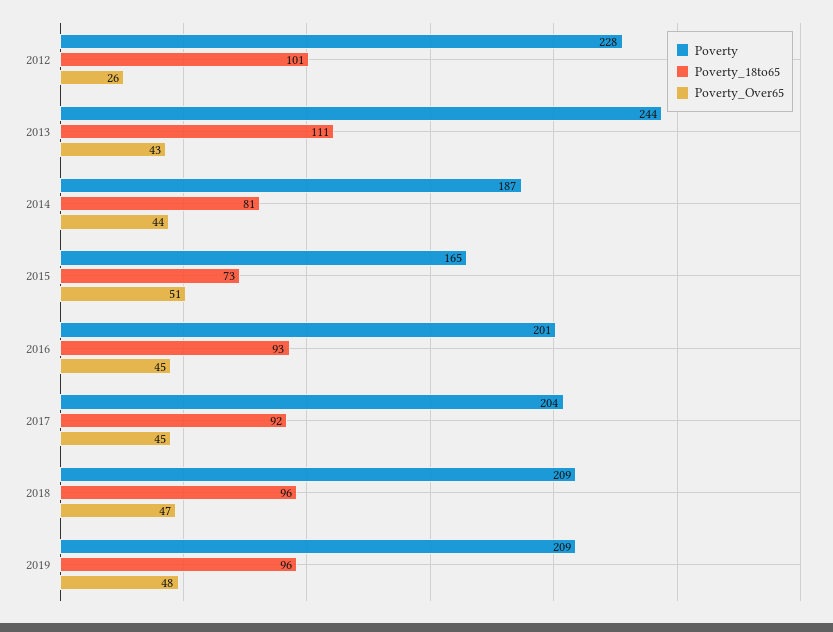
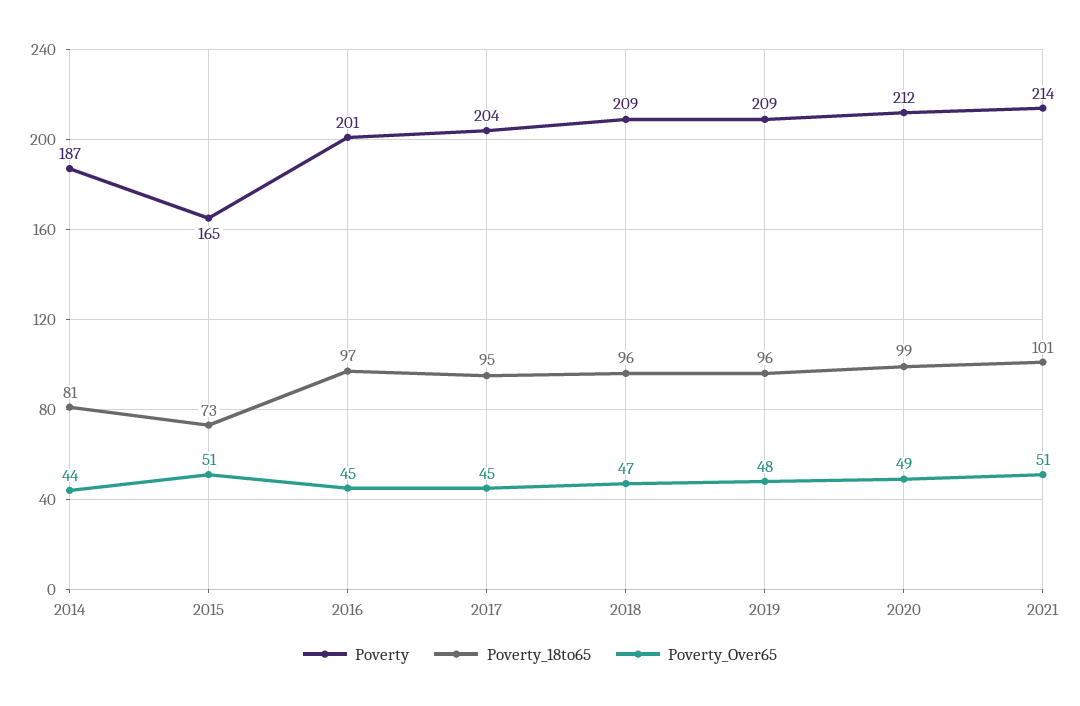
Poverty, 2012: 228 -> none
Poverty_18to65, 2012: 101 -> none
Poverty_Over65, 2012: 26 -> none
Poverty, 2013: 244 -> none
Poverty_18to65, 2013: 111 -> none
Poverty_Over65, 2013: 43 -> none
Poverty_18to65, 2016: 93 -> 97
Poverty_18to65, 2017: 92 -> 95
Poverty, 2020: none -> 212
Poverty_18to65, 2020: none -> 99
Poverty_Over65, 2020: none -> 49
Poverty, 2021: none -> 214
Poverty_18to65, 2021: none -> 101
Poverty_Over65, 2021: none -> 51

